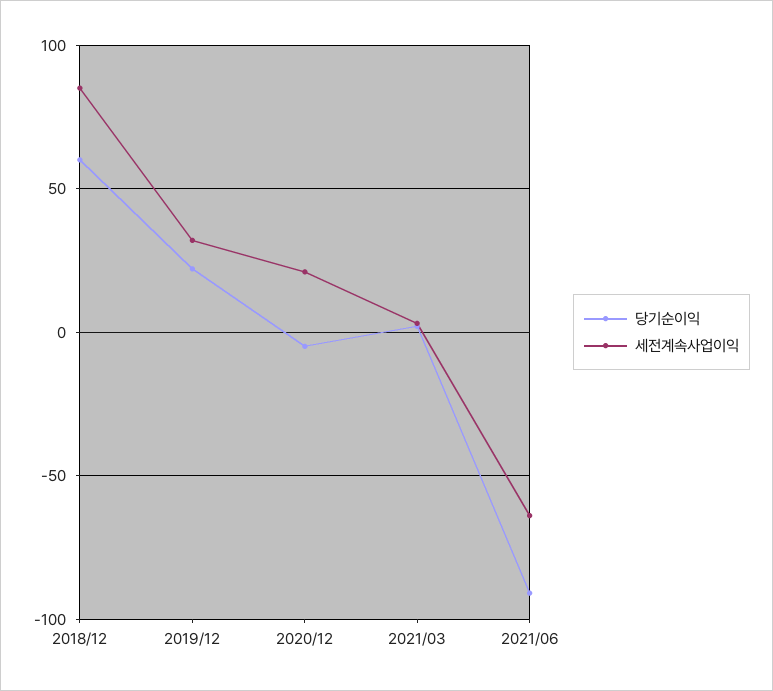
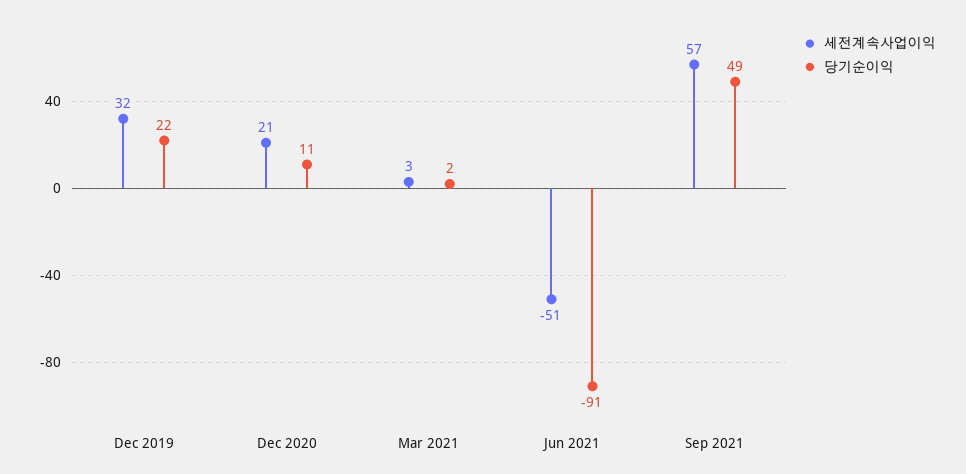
당기순이익, 2018/12: 60 -> none
세전계속사업이익, 2018/12: 85 -> none
당기순이익, 2020/12: -5 -> 11
세전계속사업이익, 2021/06: -65 -> -51
세전계속사업이익, Sep 2021: none -> 57
당기순이익, Sep 2021: none -> 49

